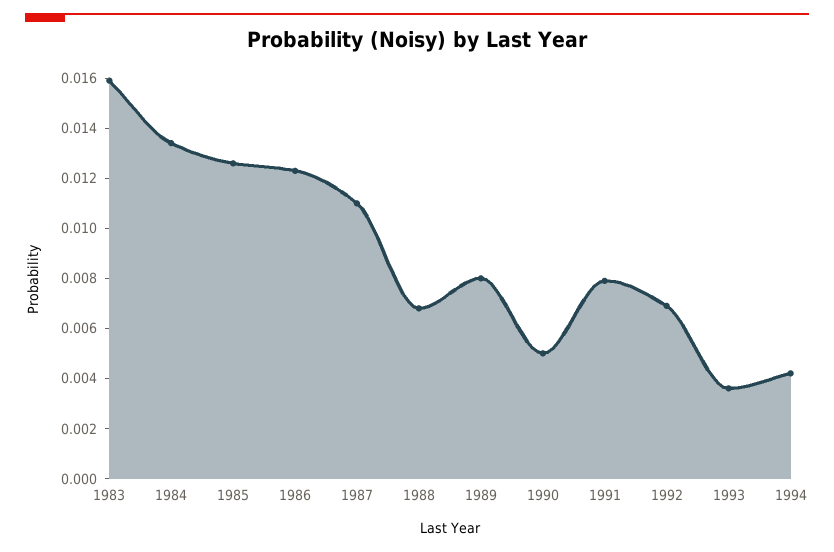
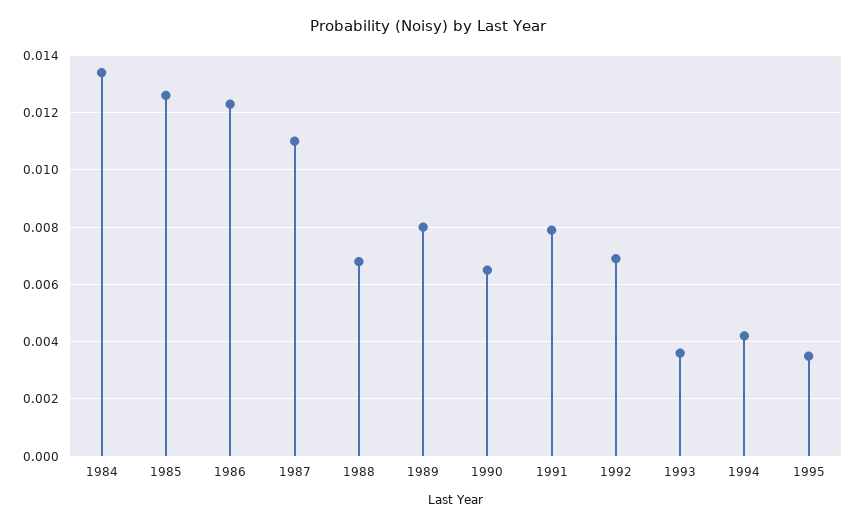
1983: 0.016 -> none
1990: 0.005 -> 0.0065
1995: none -> 0.0035

